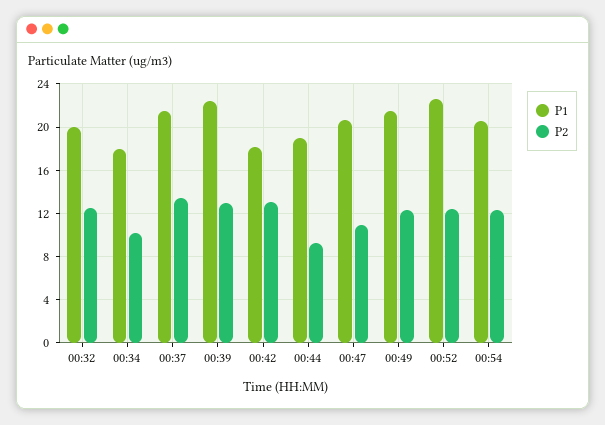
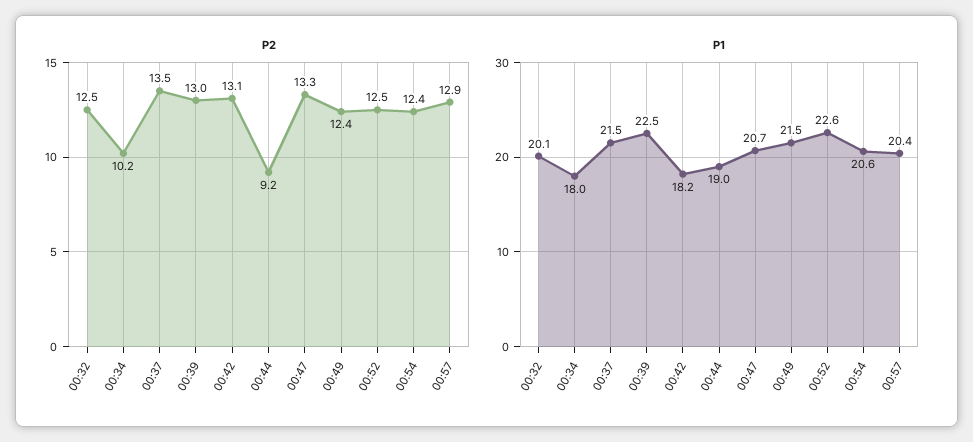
P2, 00:47: 11 -> 13.3
P2, 00:57: none -> 12.9
P1, 00:57: none -> 20.4

